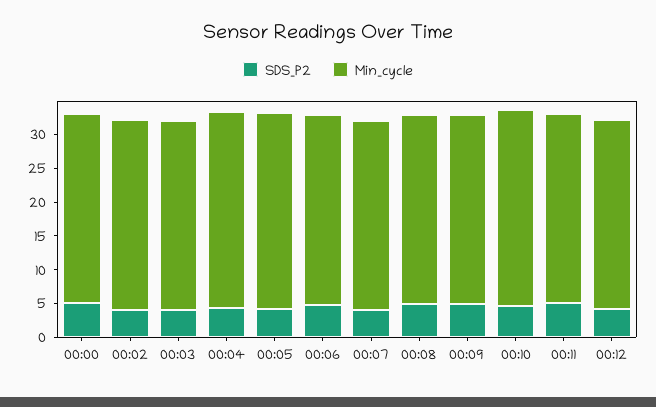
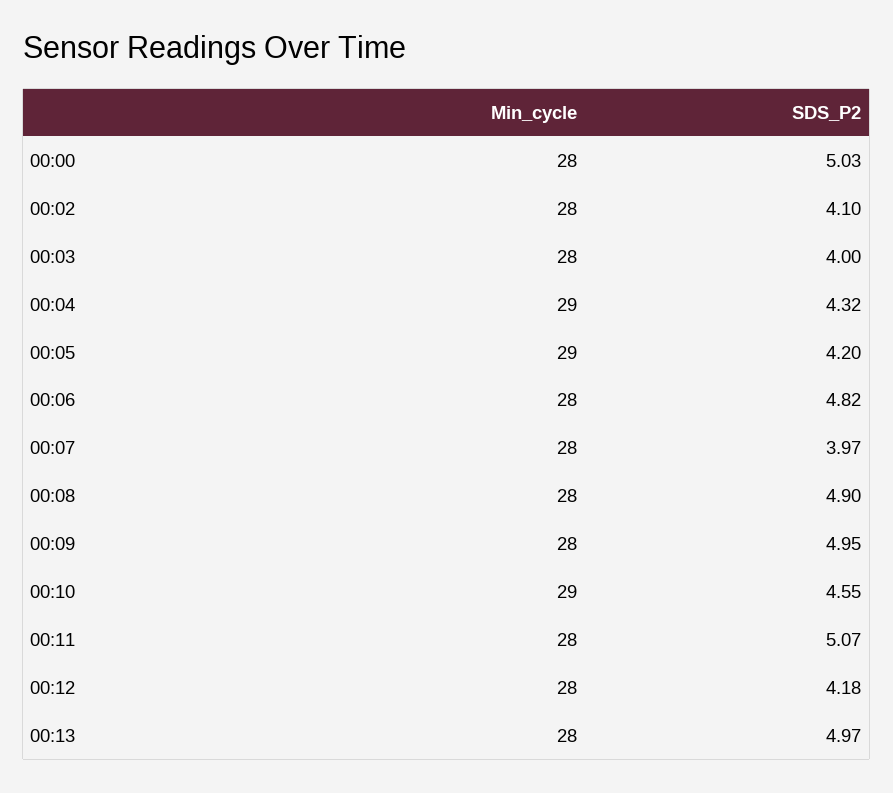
Min_cycle, 00:13: none -> 28
SDS_P2, 00:13: none -> 4.97

